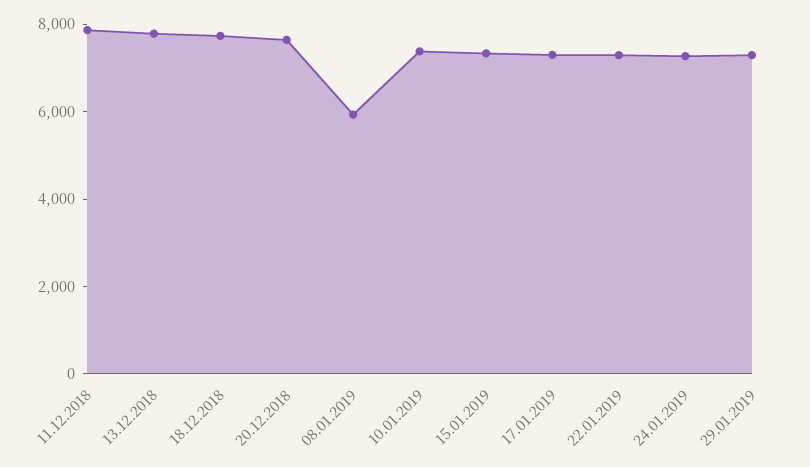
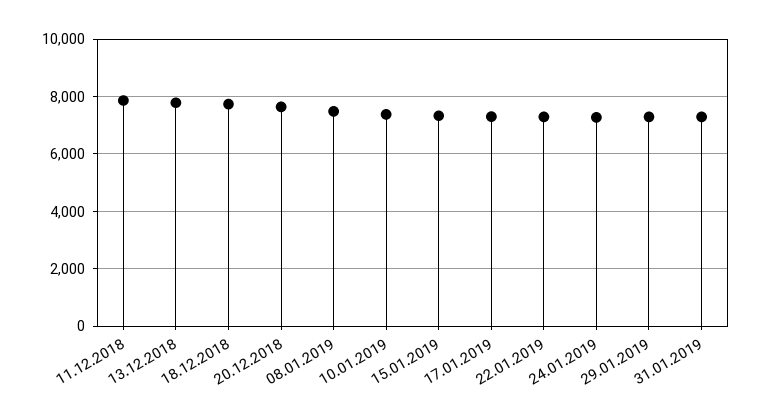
08.01.2019: 6000 -> 7500
31.01.2019: none -> 7250

